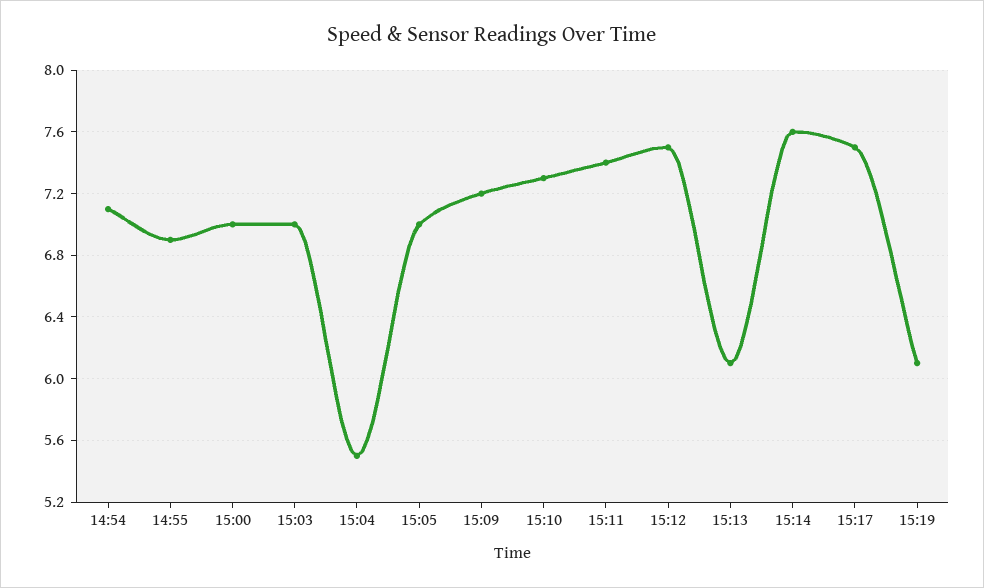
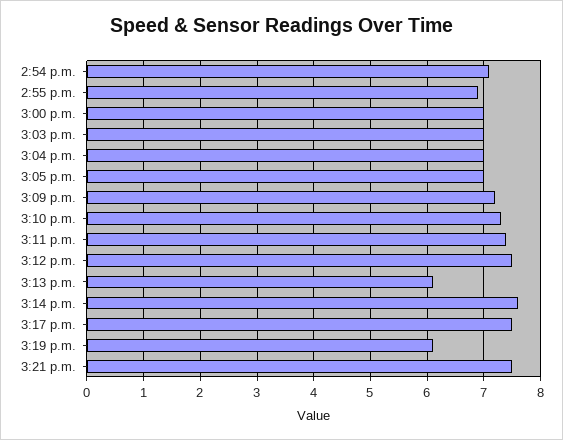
15:04: 5.5 -> 7
3:21 p.m.: none -> 7.5

